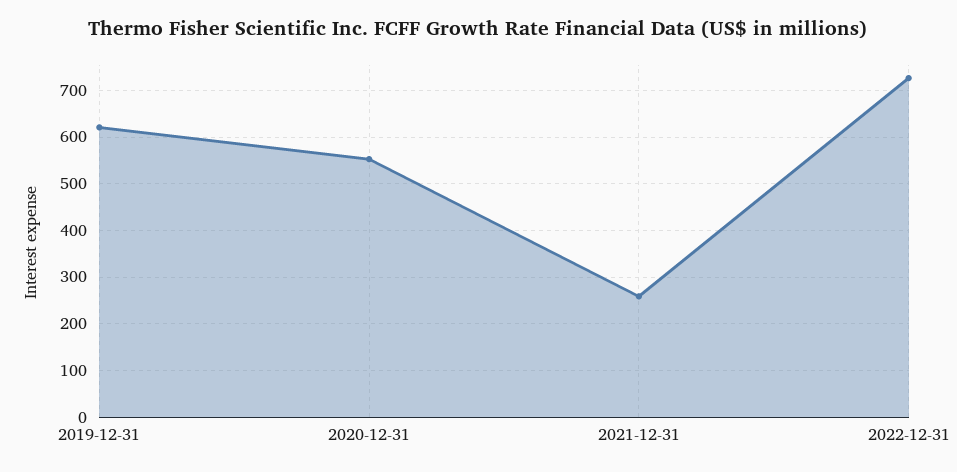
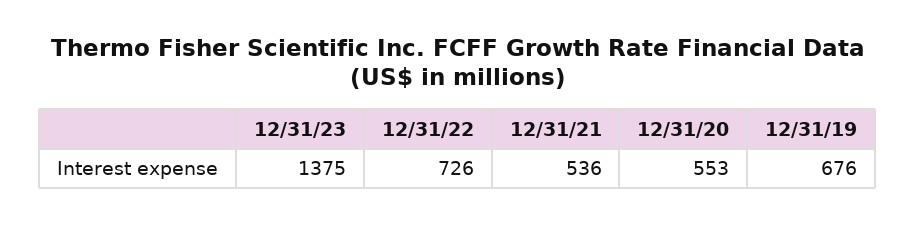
2019-12-31: 620 -> 676
2021-12-31: 260 -> 536
12/31/23: none -> 1375

